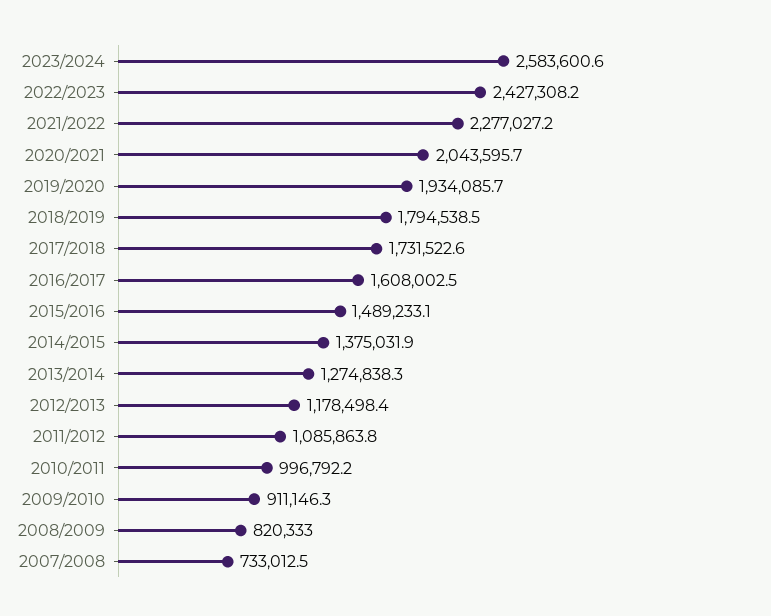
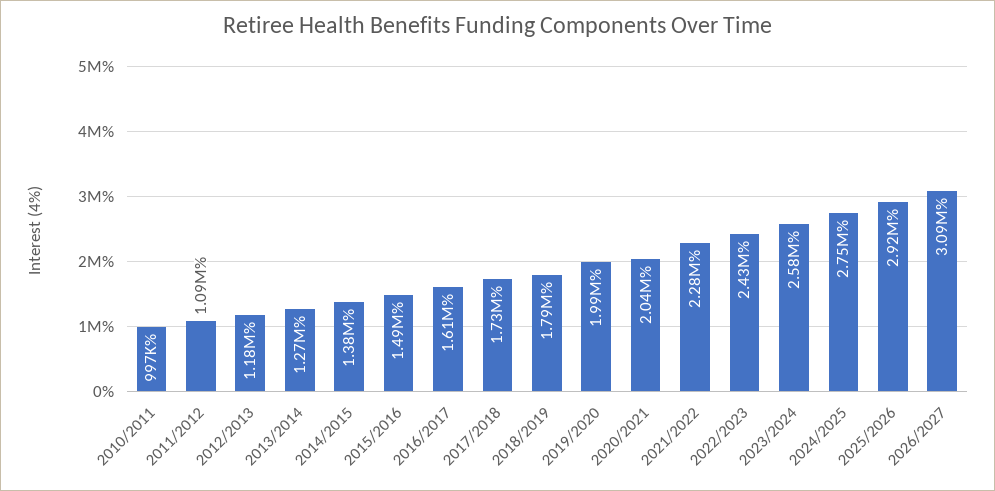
2019/2020: 1934085.7 -> 1990000
2009/2010: 911146.3 -> none
2008/2009: 820333 -> none
2007/2008: 733012.5 -> none
2024/2025: none -> 2750000
2025/2026: none -> 2920000
2026/2027: none -> 3090000

